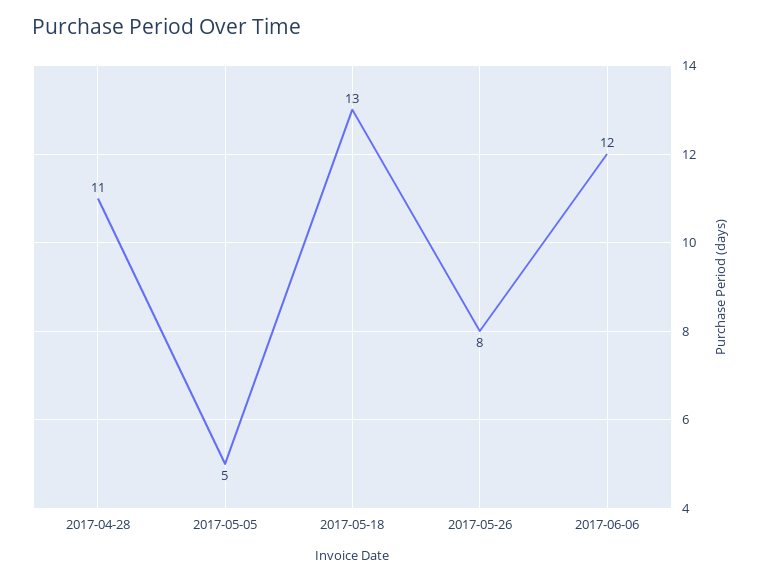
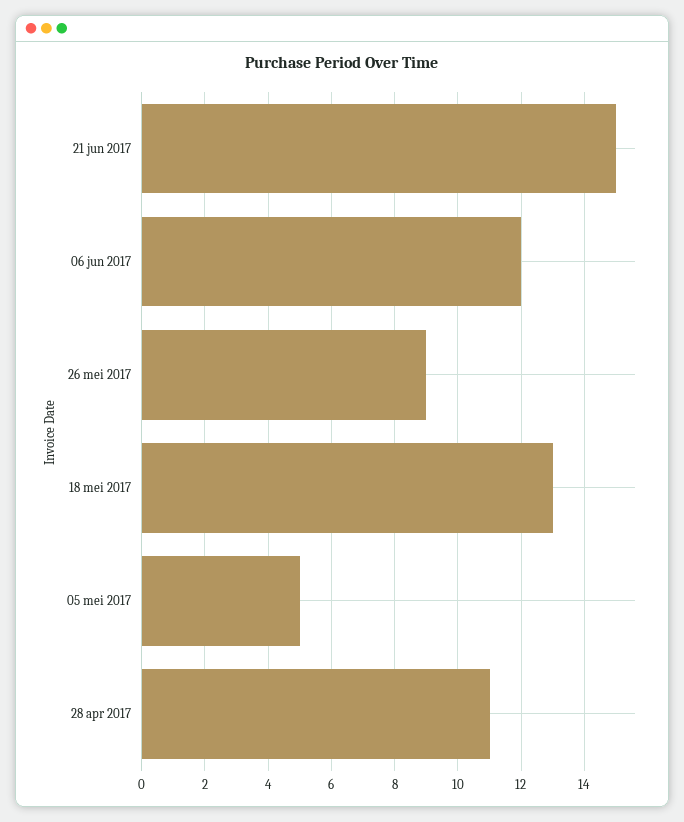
2017-05-26: 8 -> 9
21 jun 2017: none -> 15

